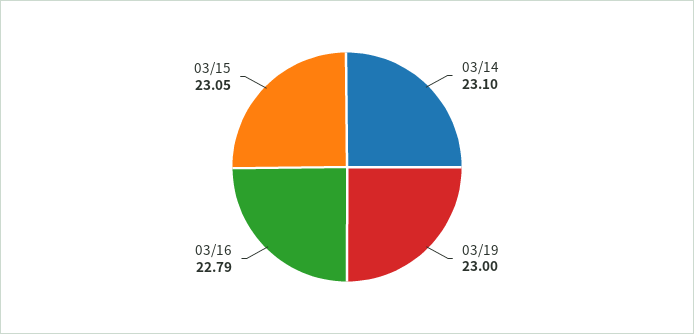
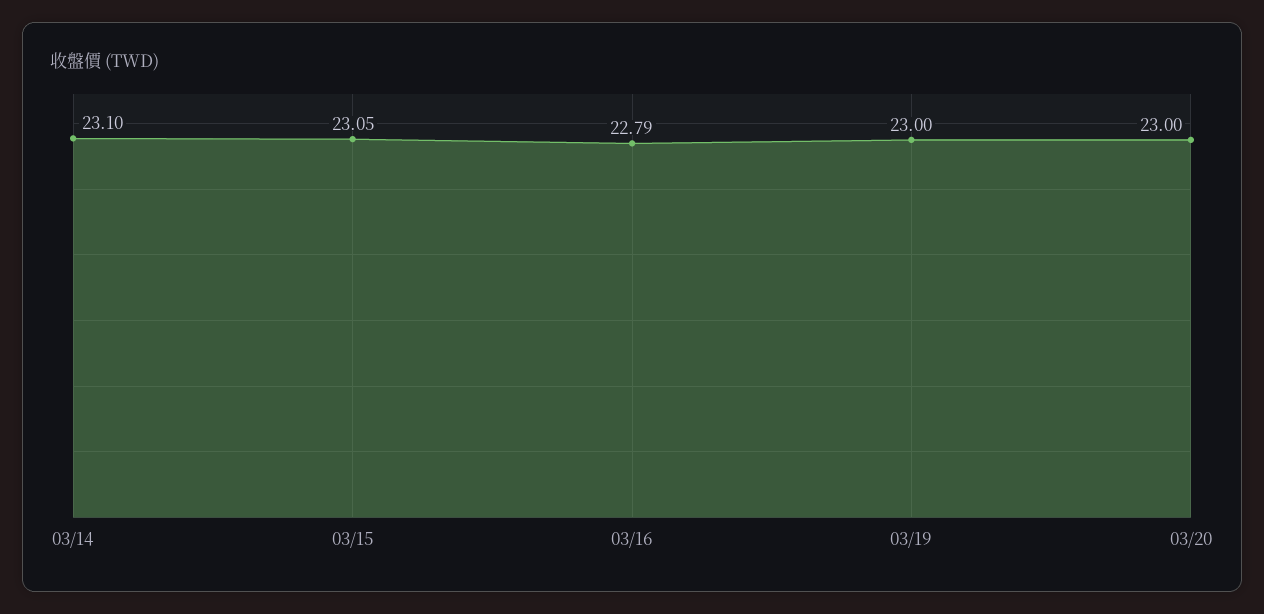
03/20: none -> 23

